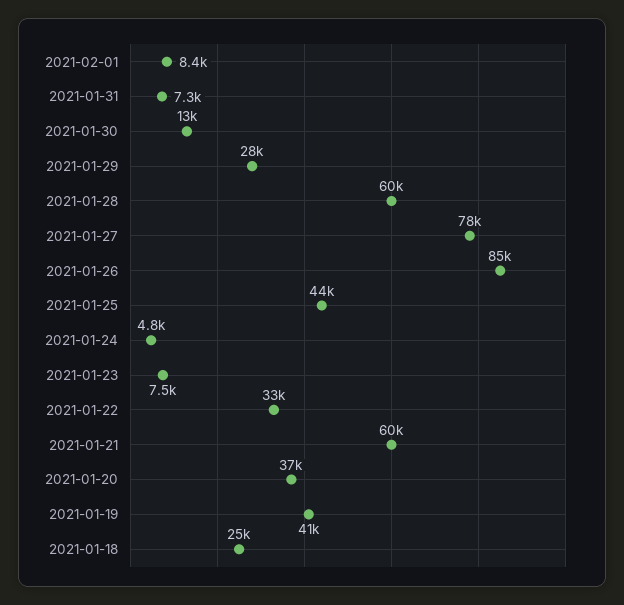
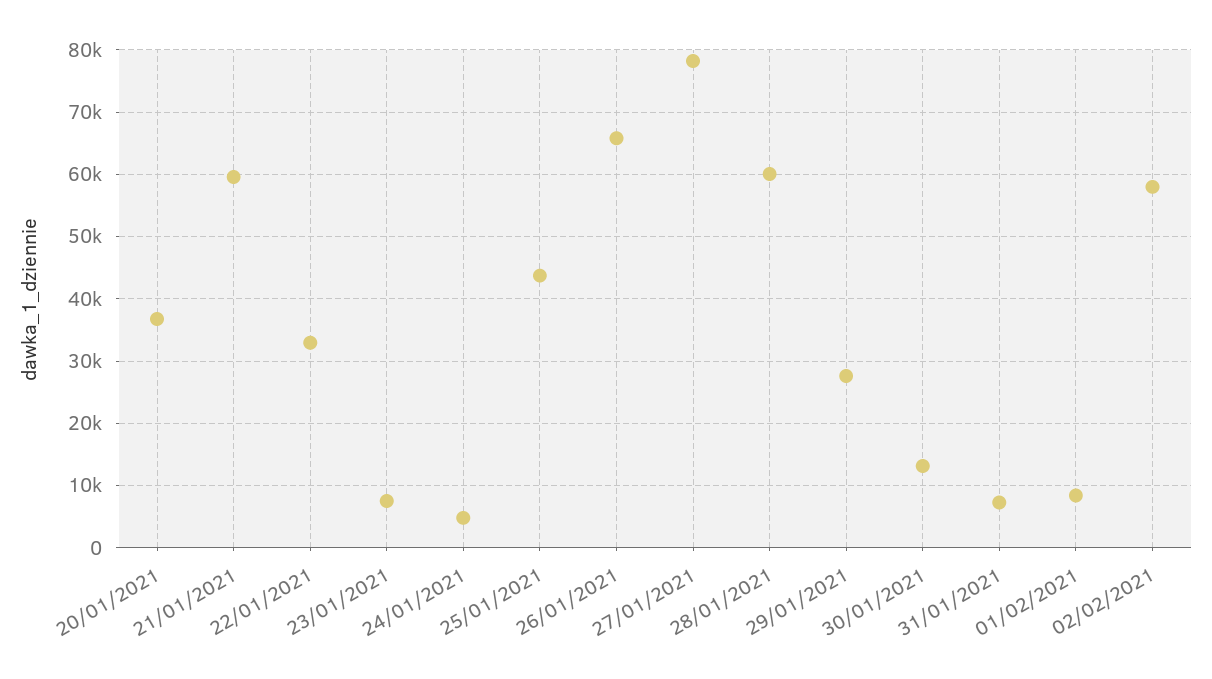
2021-01-26: 85000 -> 66000
2021-01-19: 41000 -> none
2021-01-18: 25000 -> none
02/02/2021: none -> 58000

